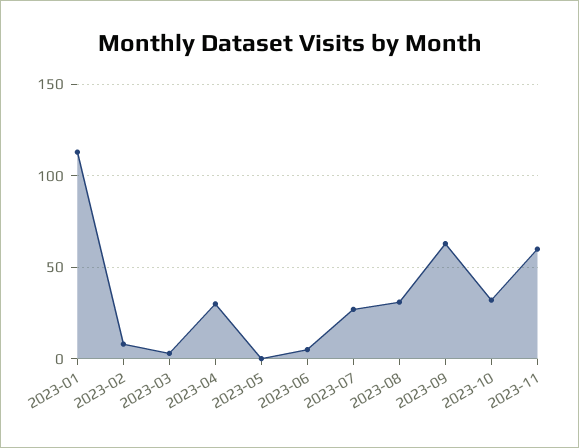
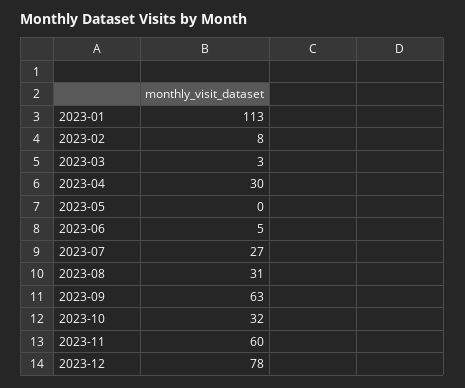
2023-12: none -> 78

